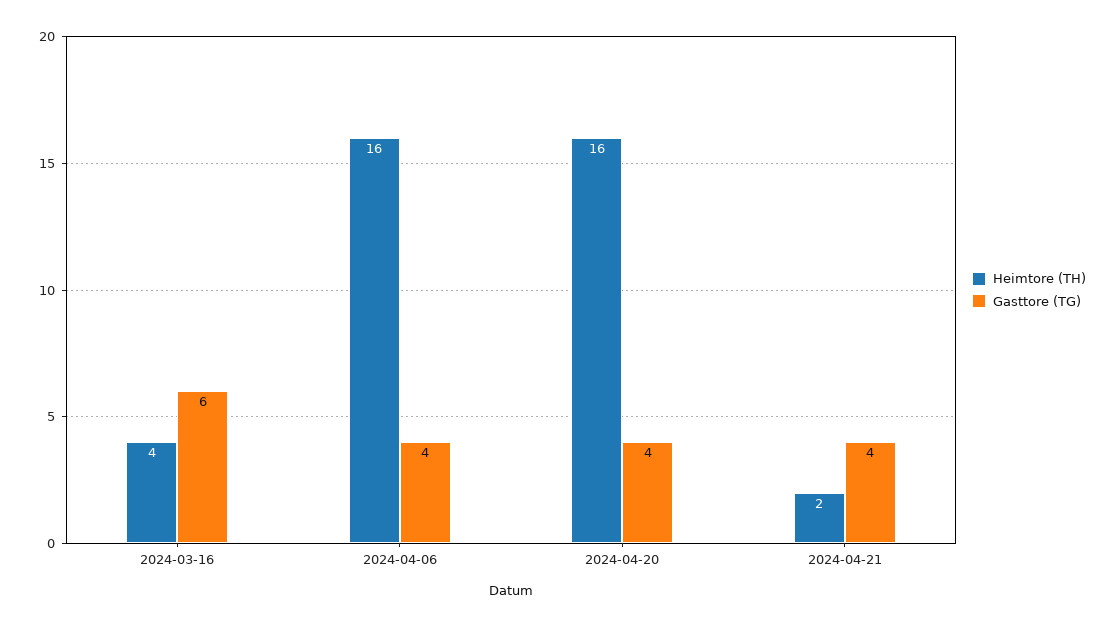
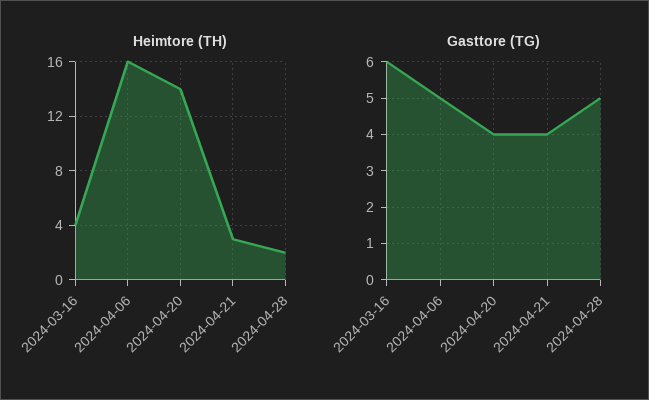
Gasttore (TG), 2024-04-06: 4 -> 5
Heimtore (TH), 2024-04-20: 16 -> 14
Heimtore (TH), 2024-04-21: 2 -> 3
Heimtore (TH), 2024-04-28: none -> 2
Gasttore (TG), 2024-04-28: none -> 5

